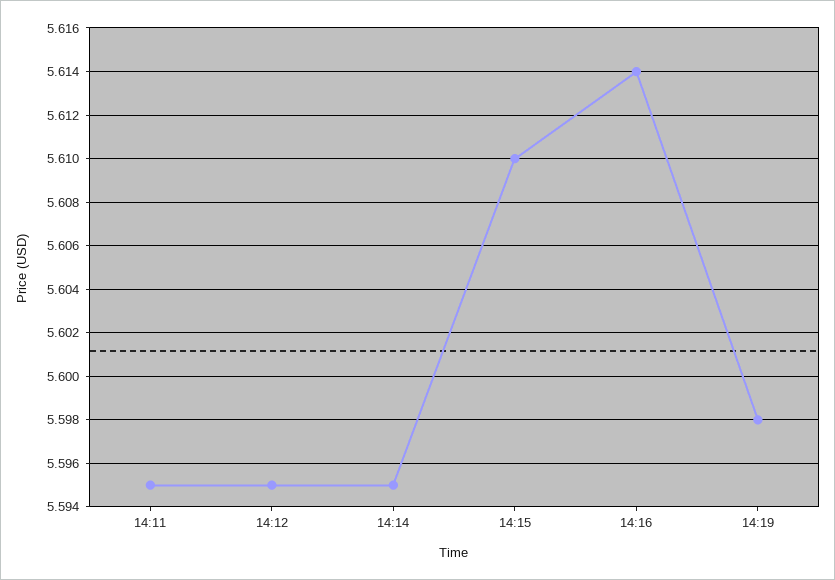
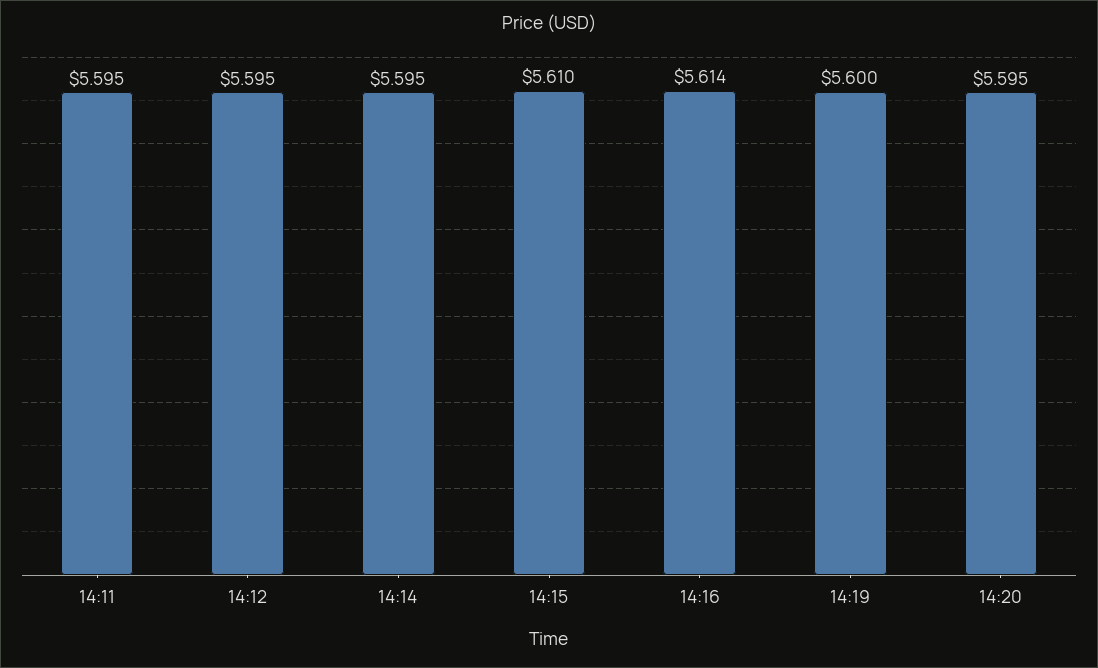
14:19: 5.598 -> 5.6
14:20: none -> 5.595

